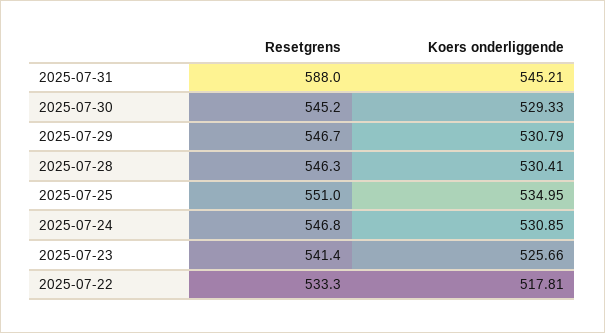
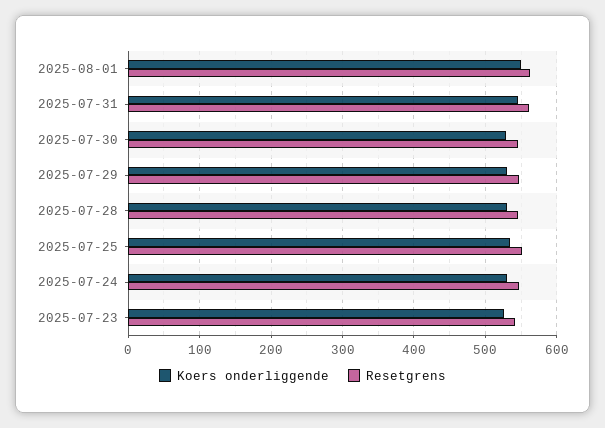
Resetgrens, 2025-07-31: 588 -> 560
Resetgrens, 2025-07-22: 533.3 -> none
Koers onderliggende, 2025-07-22: 517.81 -> none
Koers onderliggende, 2025-08-01: none -> 550
Resetgrens, 2025-08-01: none -> 560

